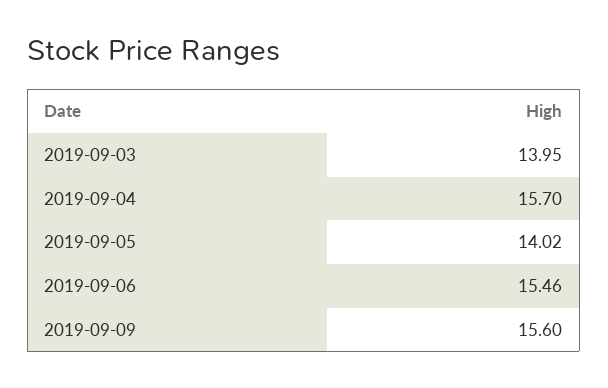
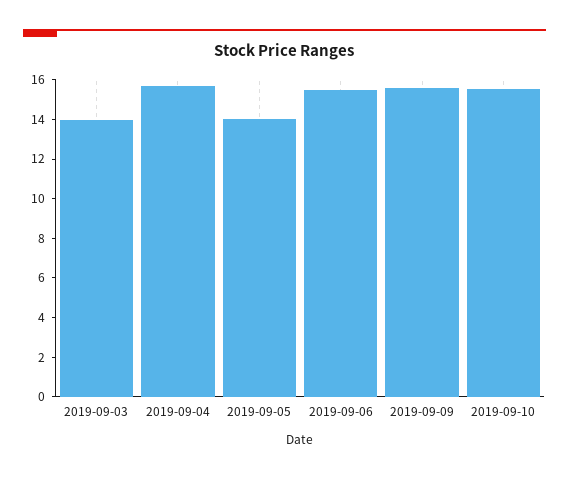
2019-09-10: none -> 15.5

